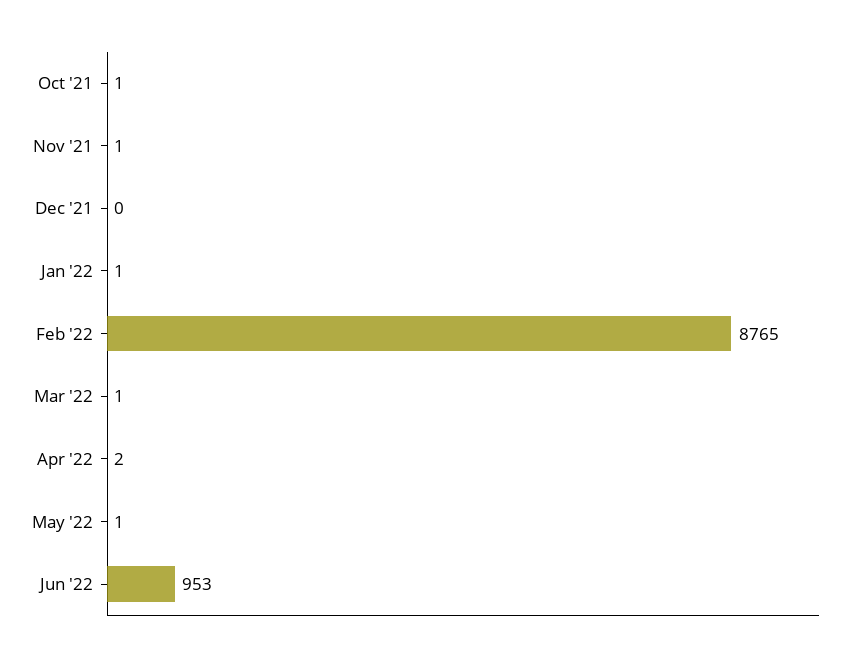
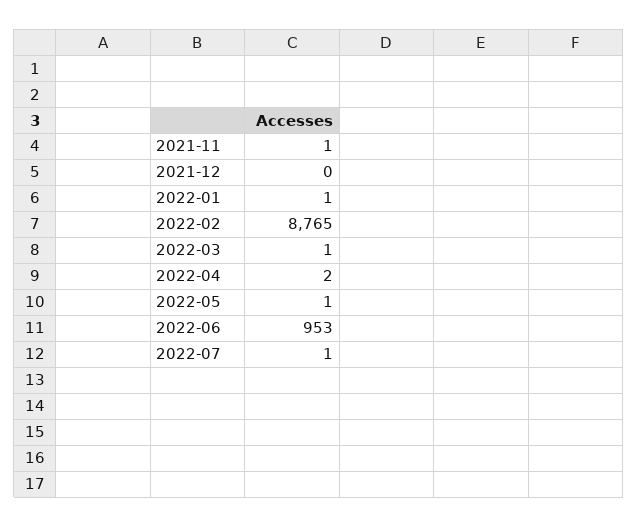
Oct '21: 1 -> none
2022-07: none -> 1

